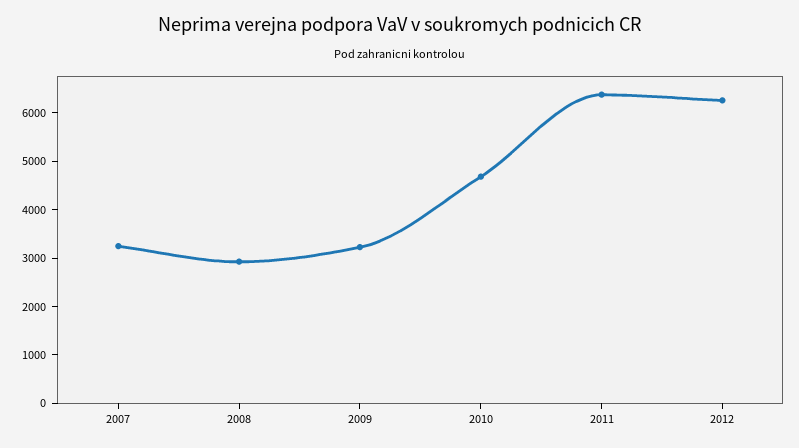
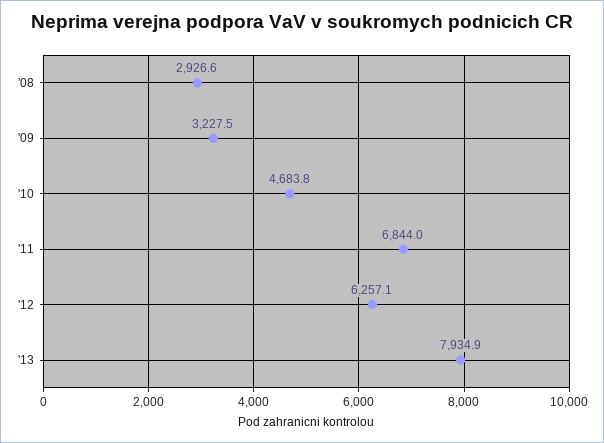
2007: 3200 -> none
2011: 6400 -> 6844
'13: none -> 7934.9

